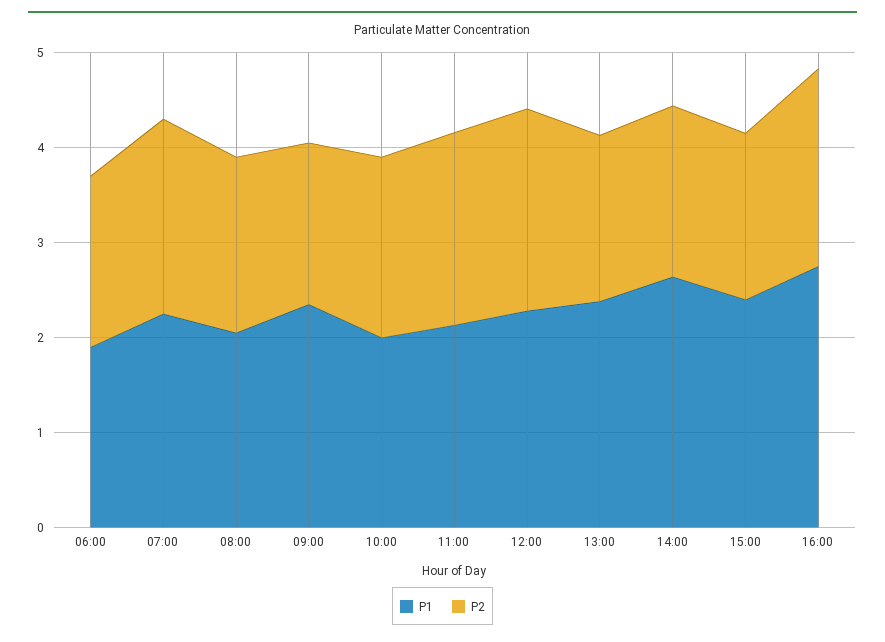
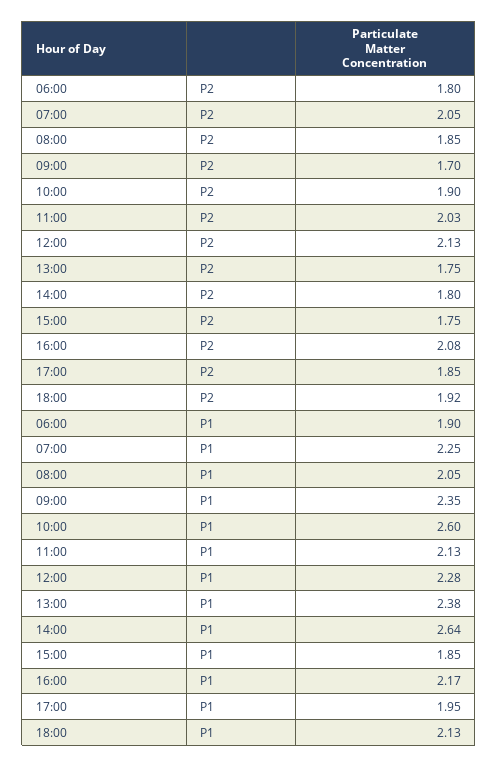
P1, 10:00: 2 -> 2.6
P1, 15:00: 2.4 -> 1.85
P1, 16:00: 2.8 -> 2.17
P2, 17:00: none -> 1.85
P2, 18:00: none -> 1.92
P1, 17:00: none -> 1.95
P1, 18:00: none -> 2.13

